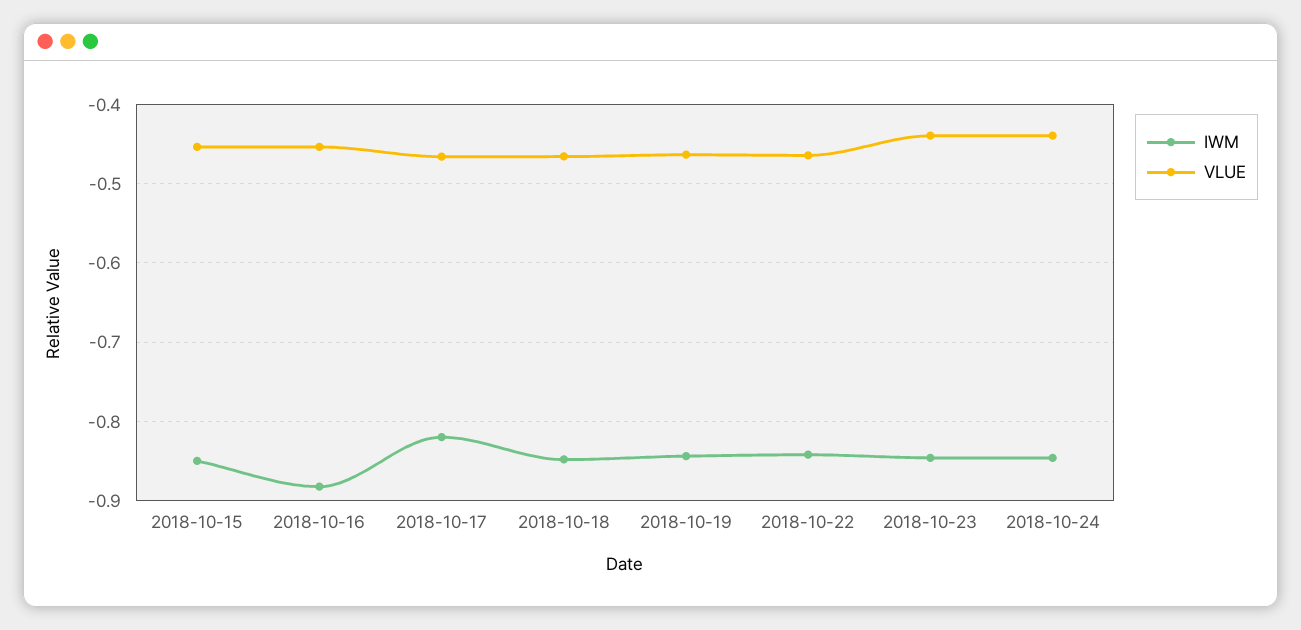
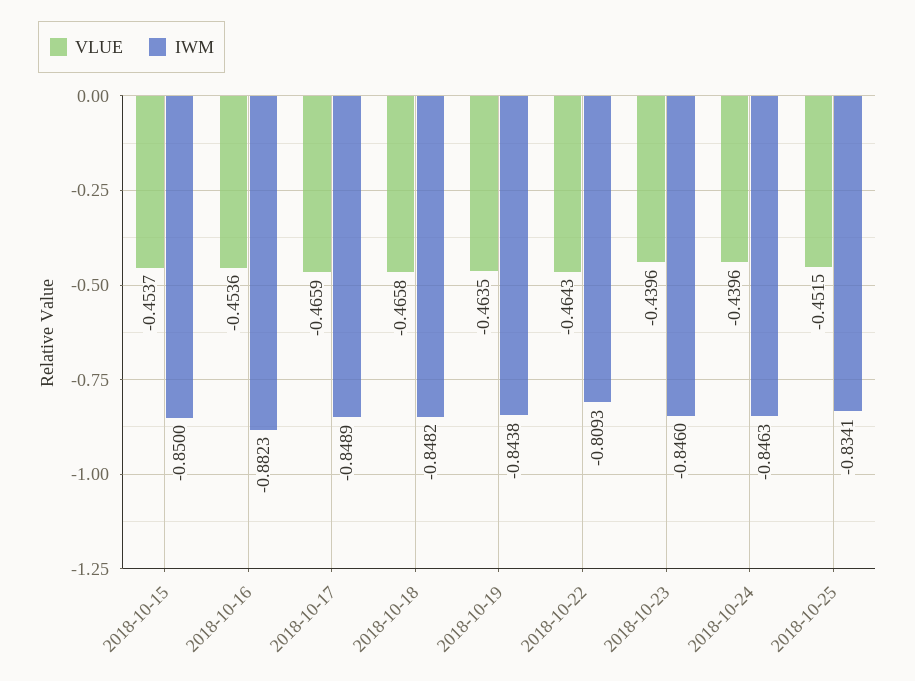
IWM, 2018-10-17: -0.82 -> -0.8489
IWM, 2018-10-22: -0.84 -> -0.8093
VLUE, 2018-10-25: none -> -0.4515
IWM, 2018-10-25: none -> -0.8341

